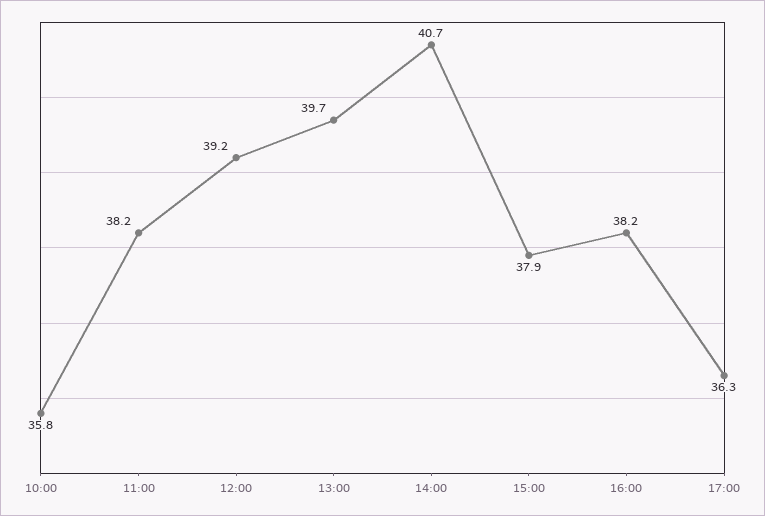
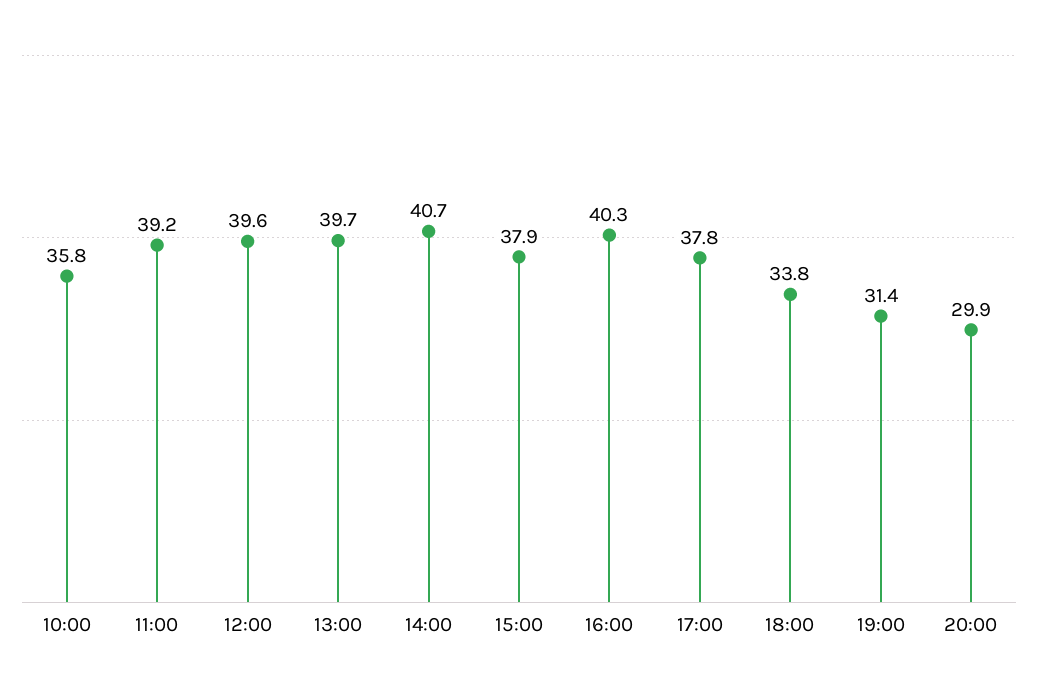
11:00: 38.2 -> 39.2
12:00: 39.2 -> 39.6
16:00: 38.2 -> 40.3
17:00: 36.3 -> 37.8
18:00: none -> 33.8
19:00: none -> 31.4
20:00: none -> 29.9

